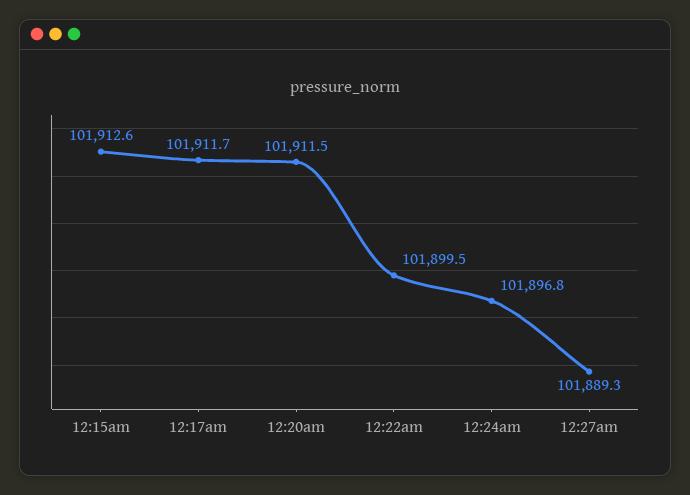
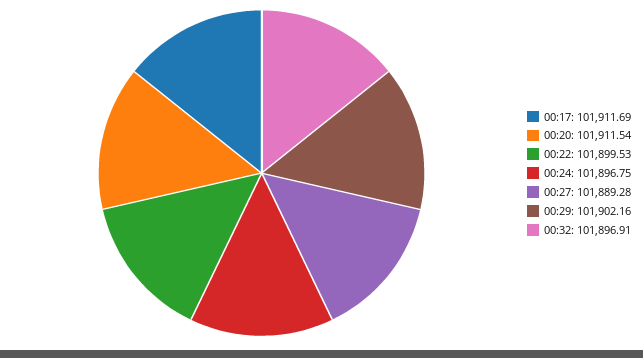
12:15am: 101912.6 -> none
00:29: none -> 101902.16
00:32: none -> 101896.91

